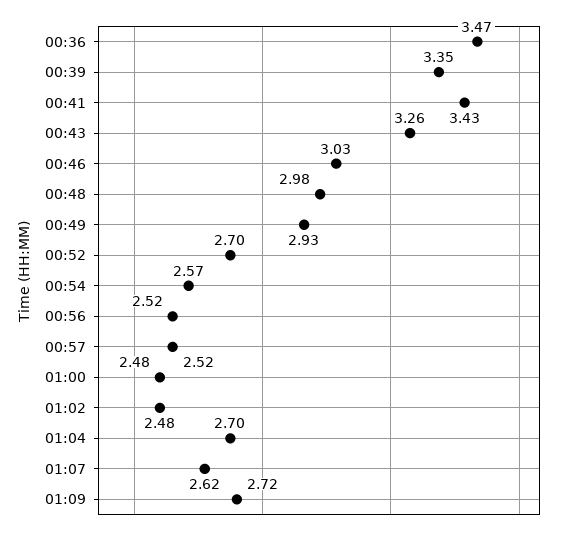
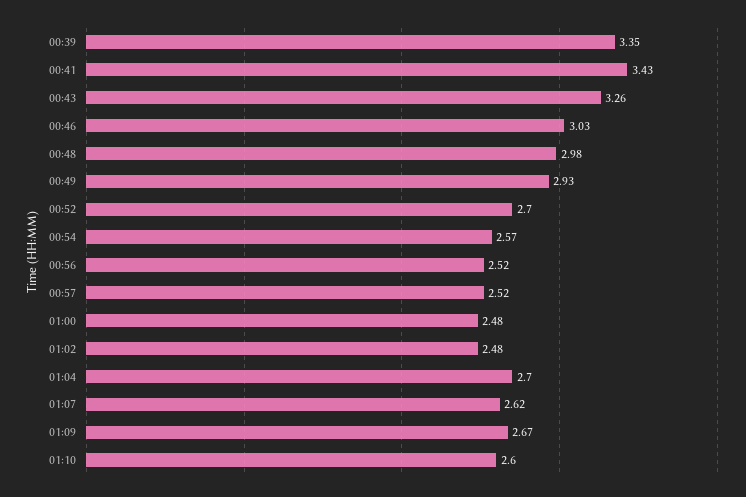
00:36: 3.47 -> none
01:09: 2.72 -> 2.67
01:10: none -> 2.6

